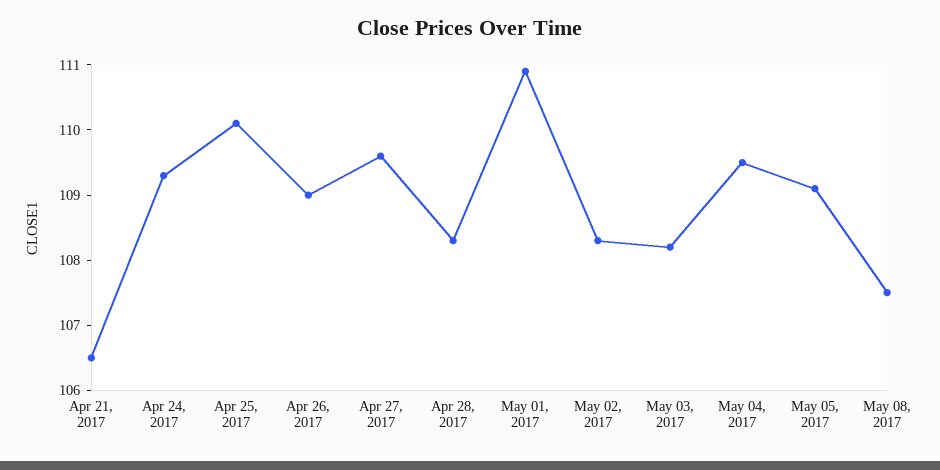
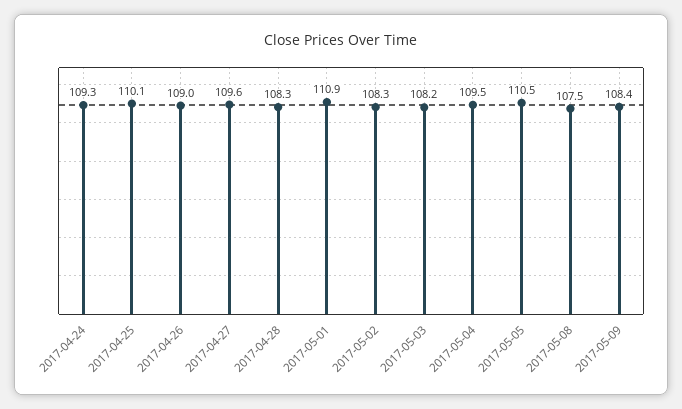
Apr 21, 2017: 106.5 -> none
May 05, 2017: 109 -> 110.5
2017-05-09: none -> 108.4

